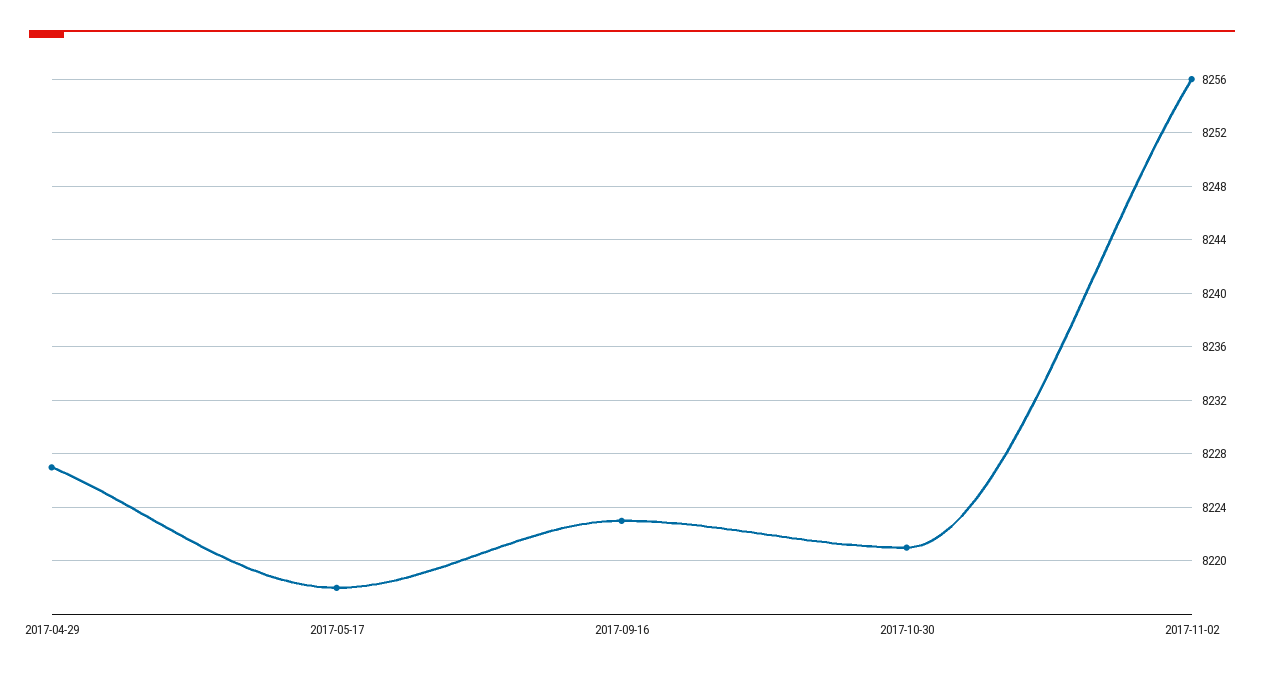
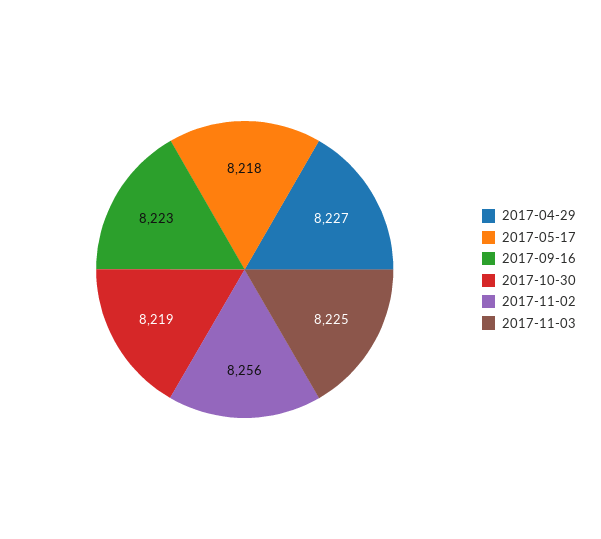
2017-10-30: 8221 -> 8219
2017-11-03: none -> 8225

